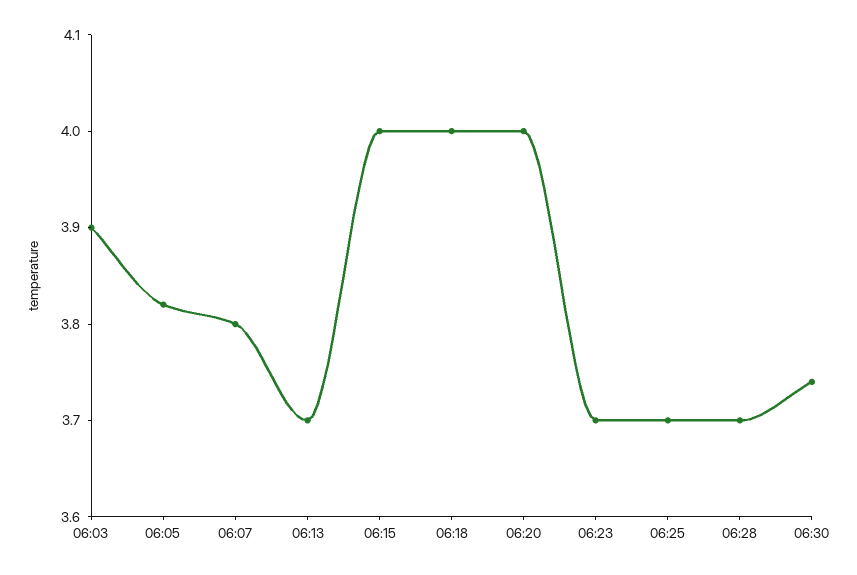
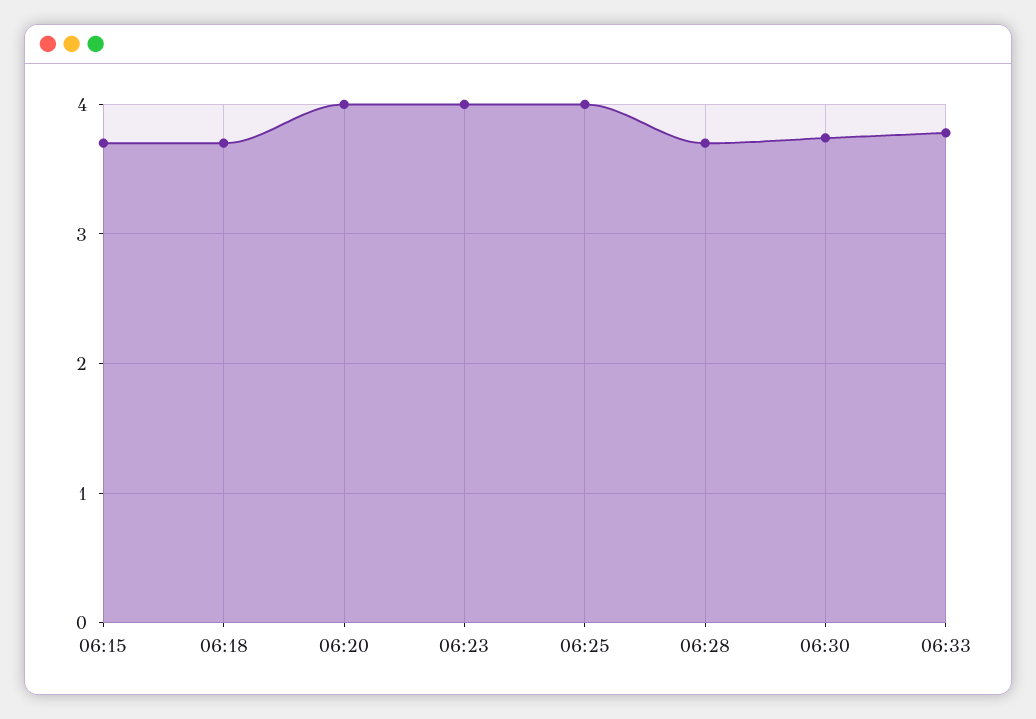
06:03: 3.9 -> none
06:05: 3.82 -> none
06:07: 3.8 -> none
06:13: 3.7 -> none
06:15: 4 -> 3.7
06:18: 4 -> 3.7
06:23: 3.7 -> 4
06:25: 3.7 -> 4
06:33: none -> 3.8

